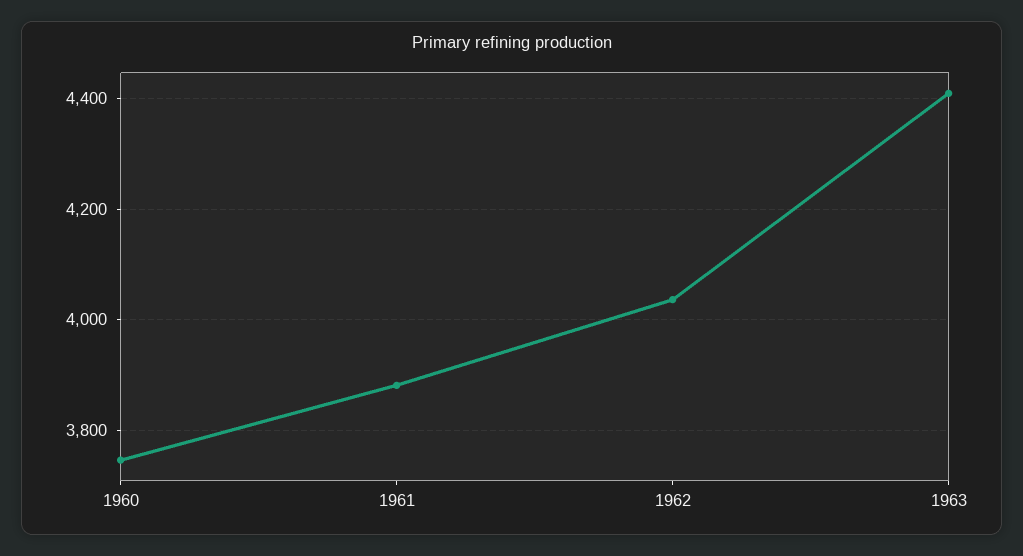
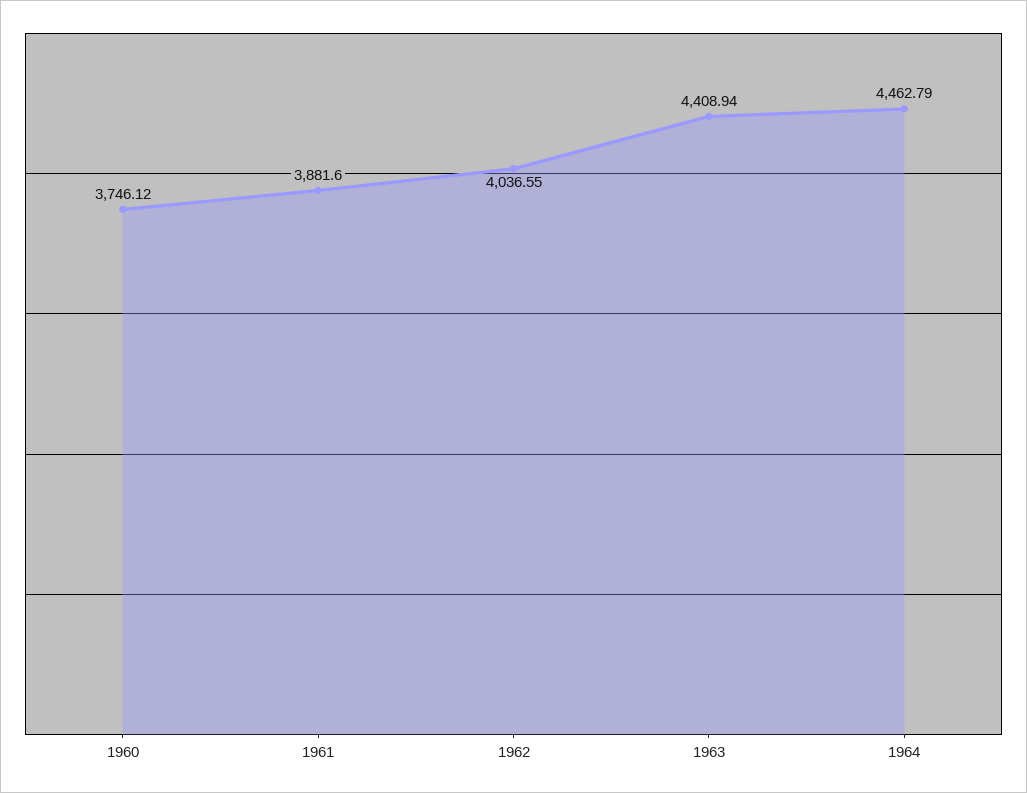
1964: none -> 4462.79

